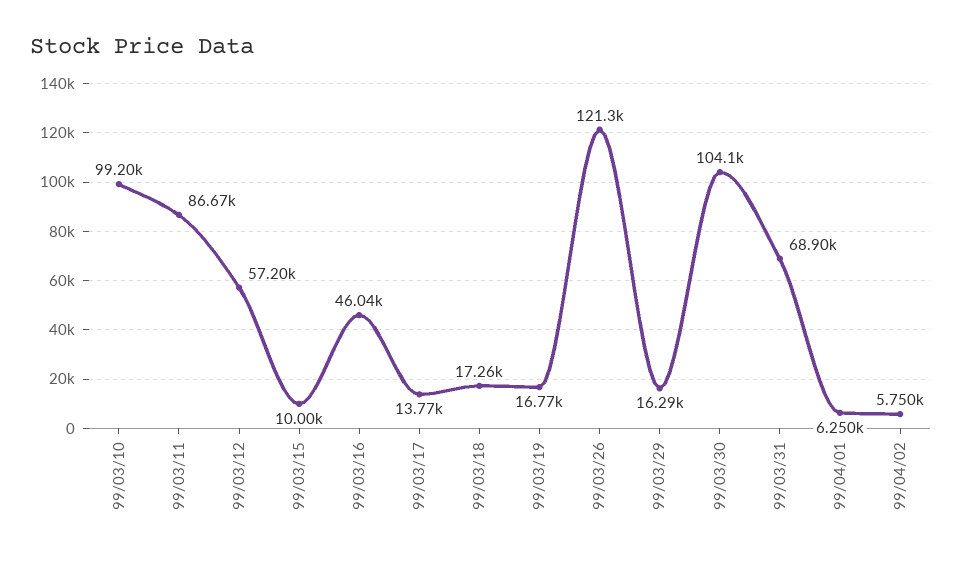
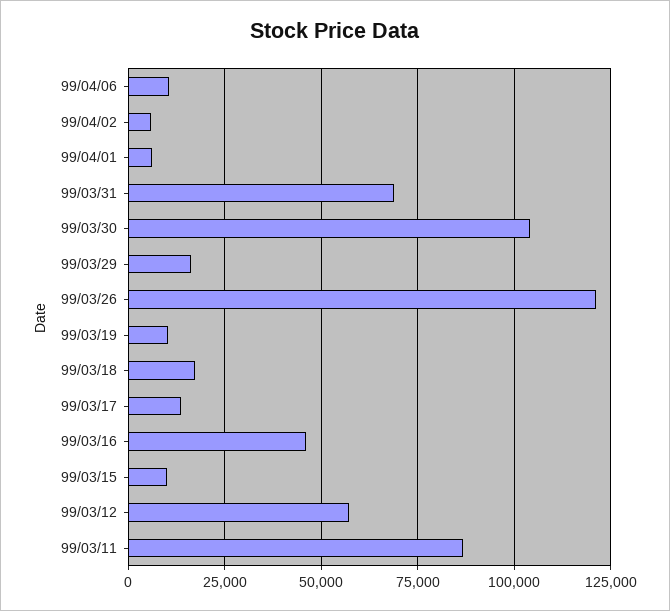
99/03/10: 99200 -> none
99/03/19: 16770 -> 10000
99/04/06: none -> 10000

